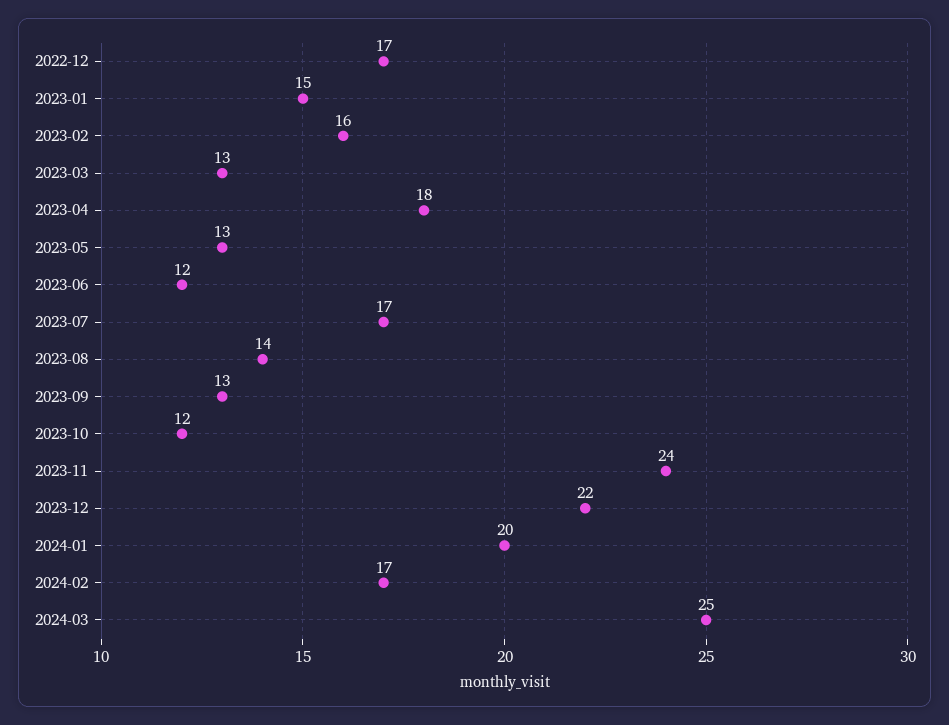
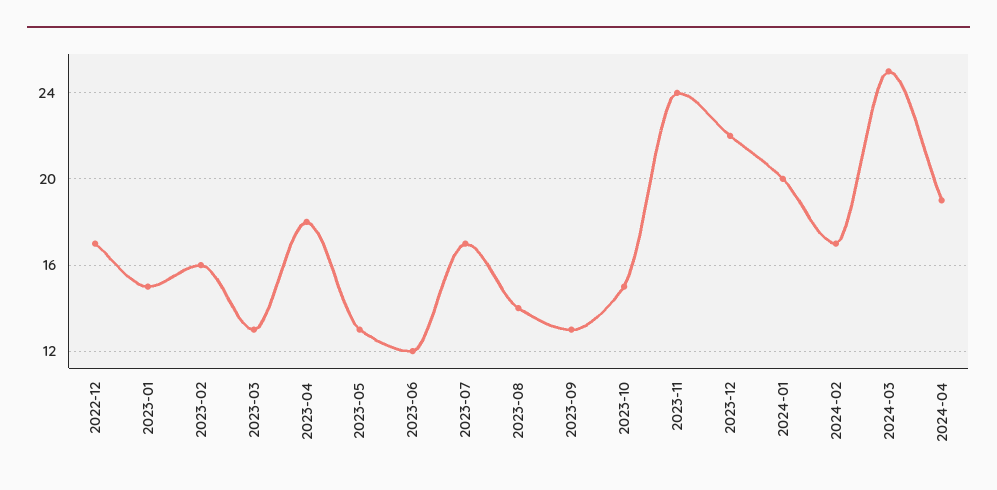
2023-10: 12 -> 15
2024-04: none -> 19

